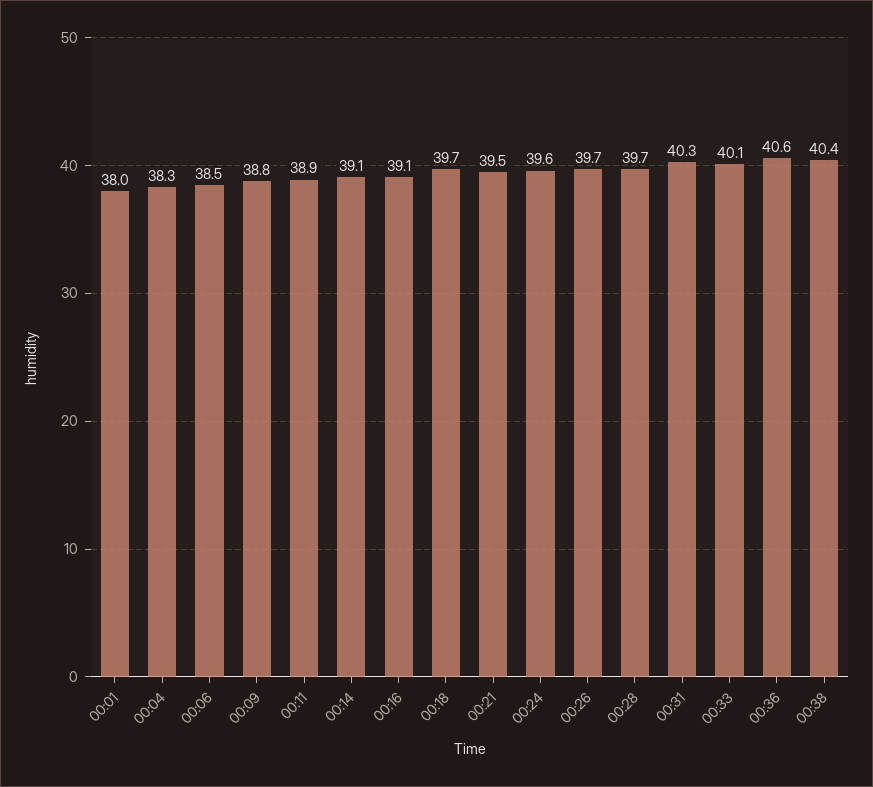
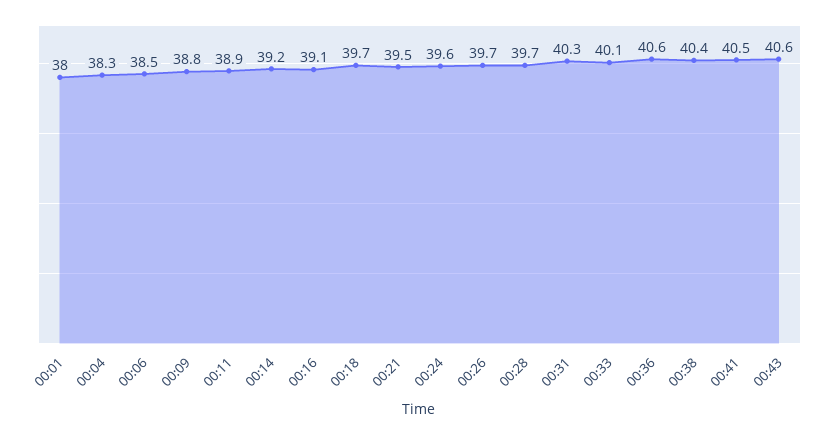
00:14: 39.1 -> 39.2
00:41: none -> 40.5
00:43: none -> 40.6

